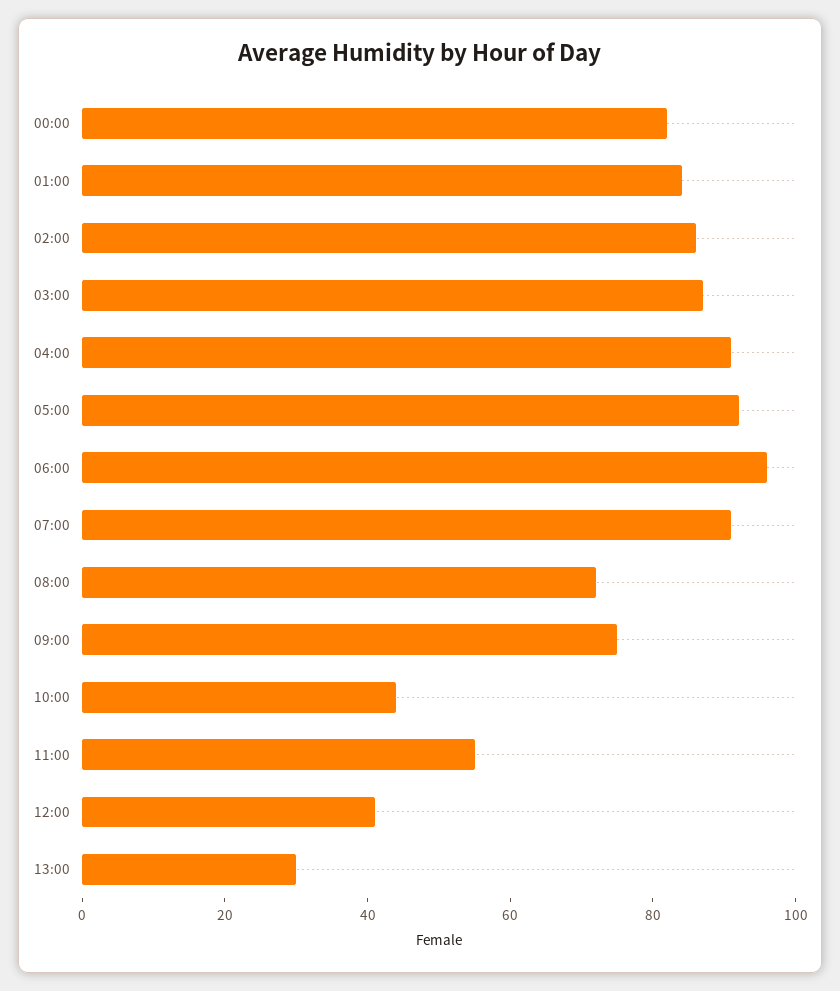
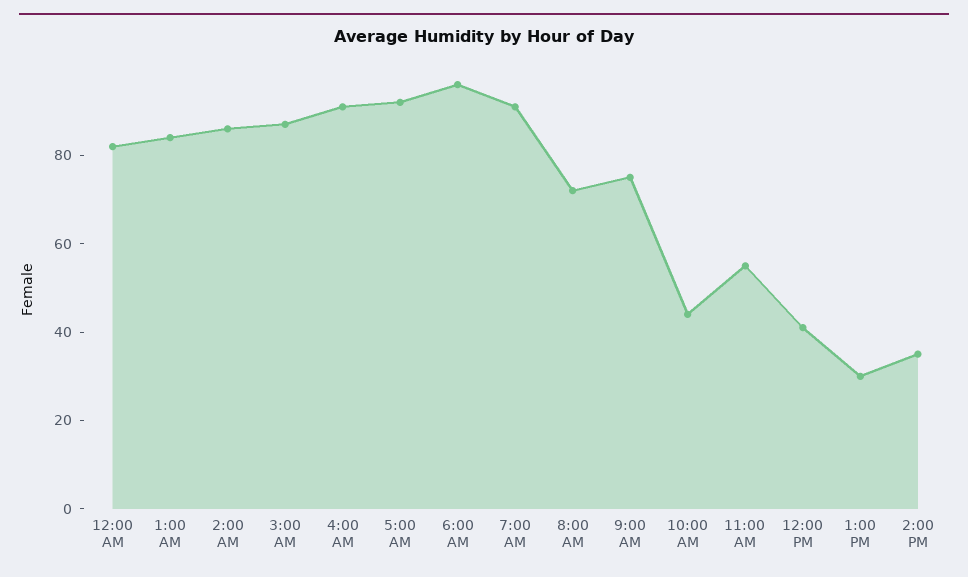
2:00 PM: none -> 35

